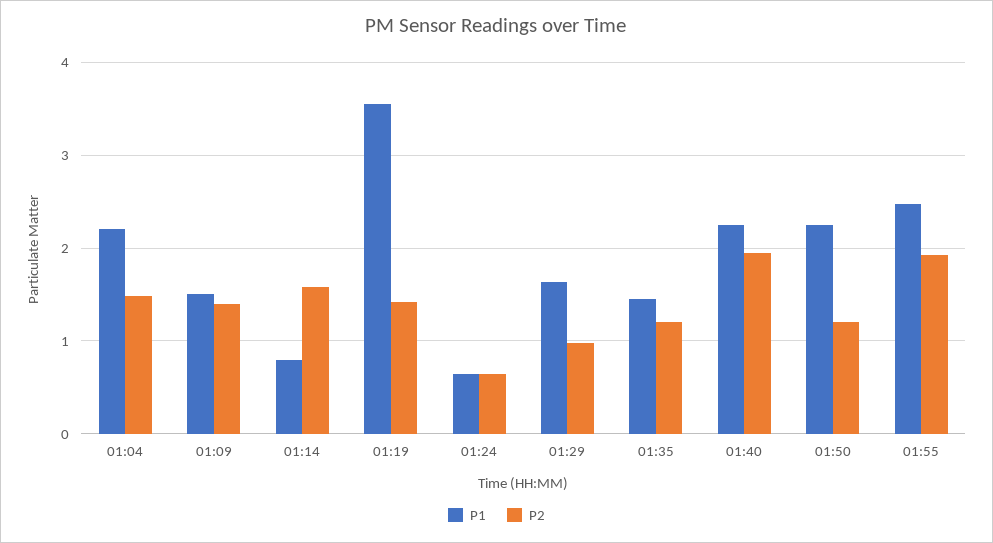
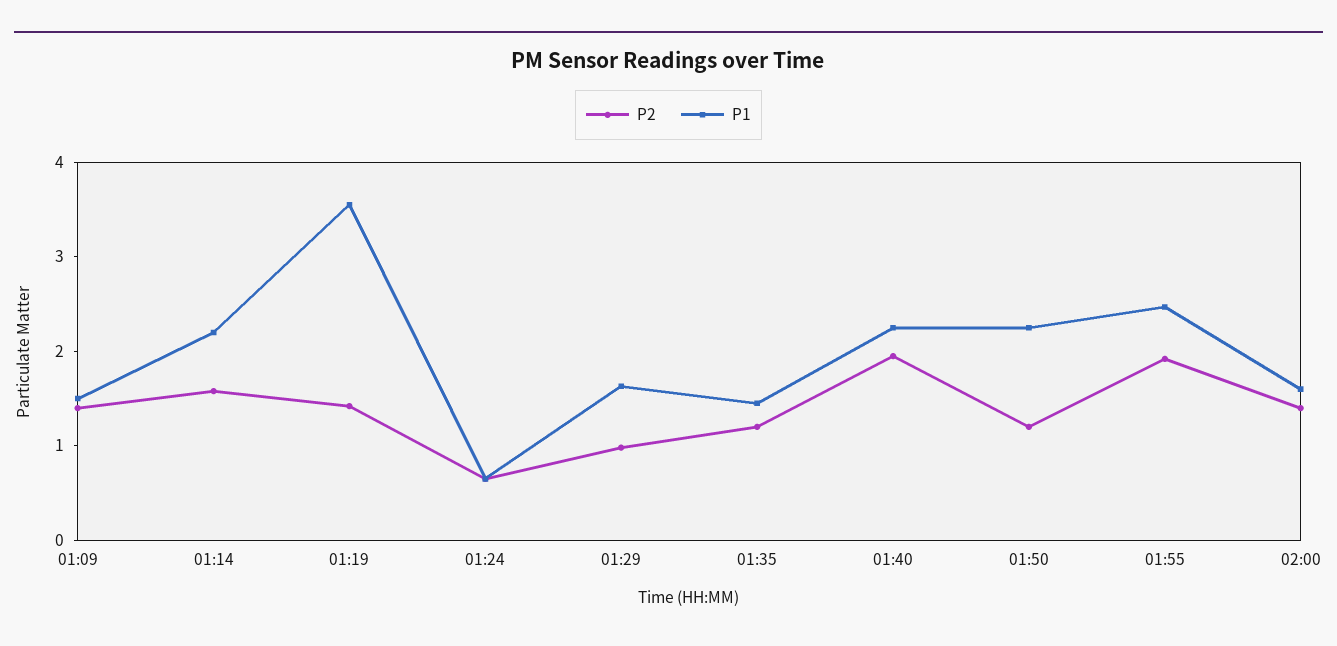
P1, 01:04: 2.2 -> none
P2, 01:04: 1.5 -> none
P1, 01:14: 0.8 -> 2.2
P2, 02:00: none -> 1.4
P1, 02:00: none -> 1.6

